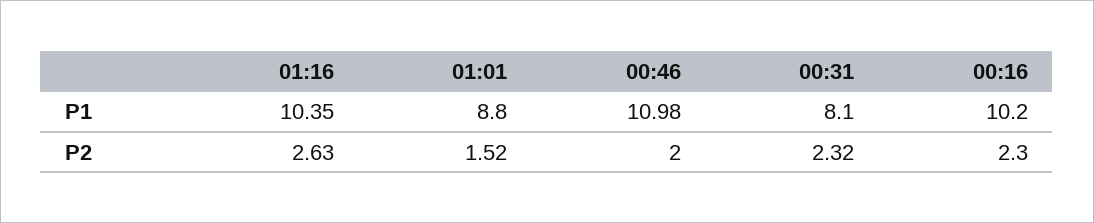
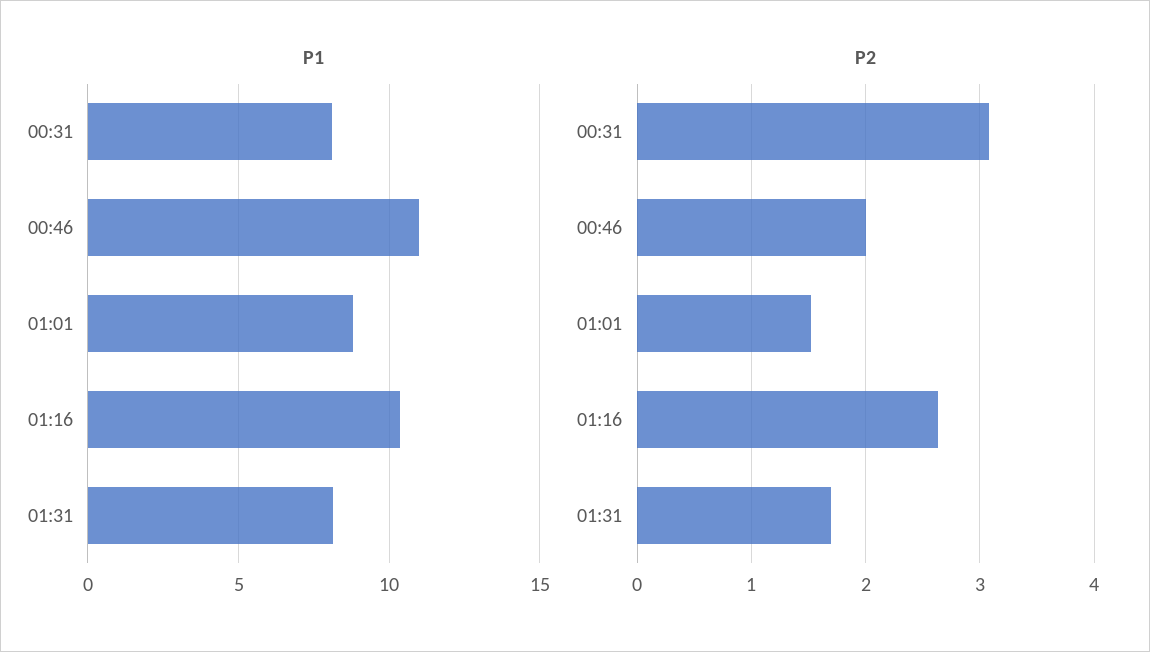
P1, 00:16: 10.2 -> none
P2, 00:31: 2.32 -> 3.1
P2, 00:16: 2.3 -> none
P1, 01:31: none -> 8
P2, 01:31: none -> 1.7

